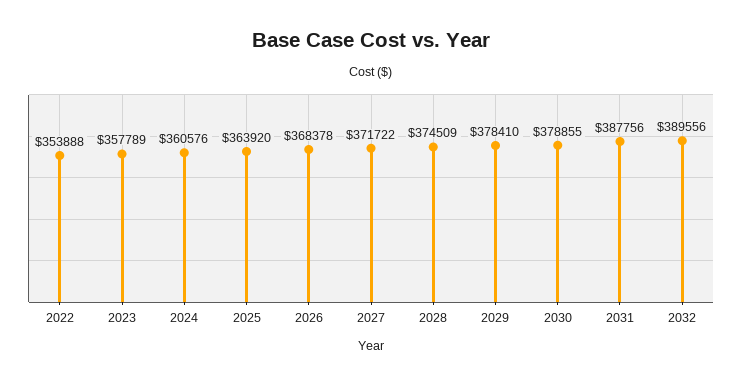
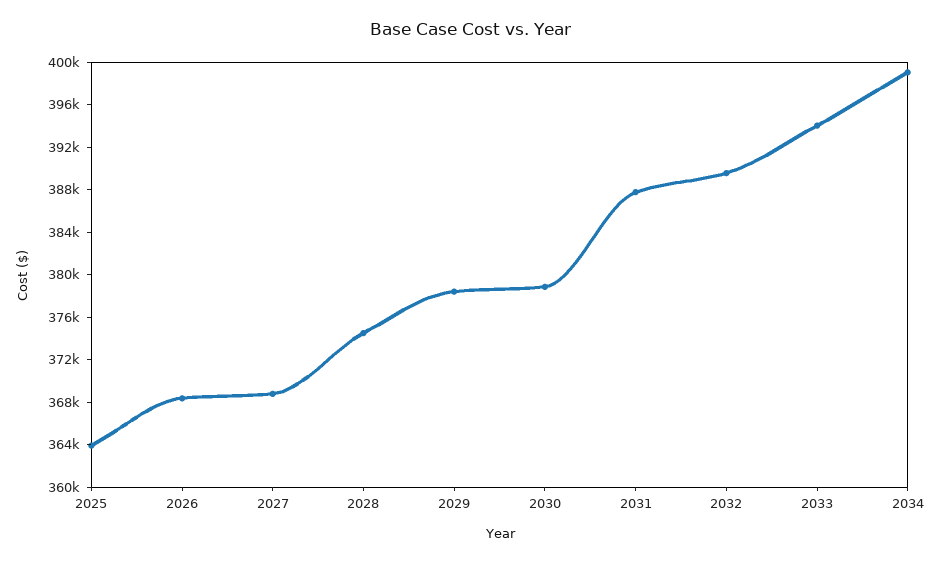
2022: 353888 -> none
2023: 357789 -> none
2024: 360576 -> none
2027: 371722 -> 369000
2033: none -> 394000
2034: none -> 399000

